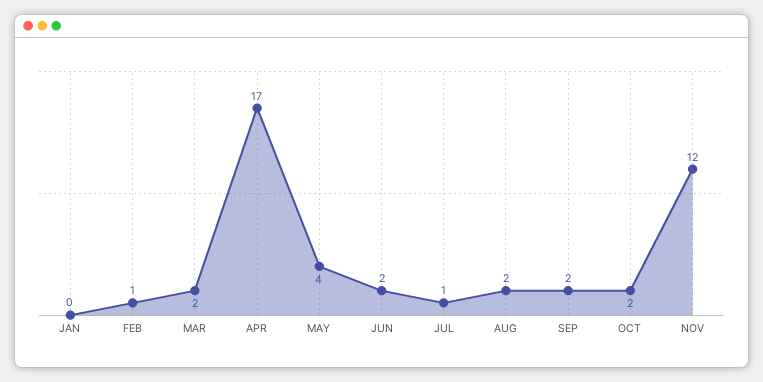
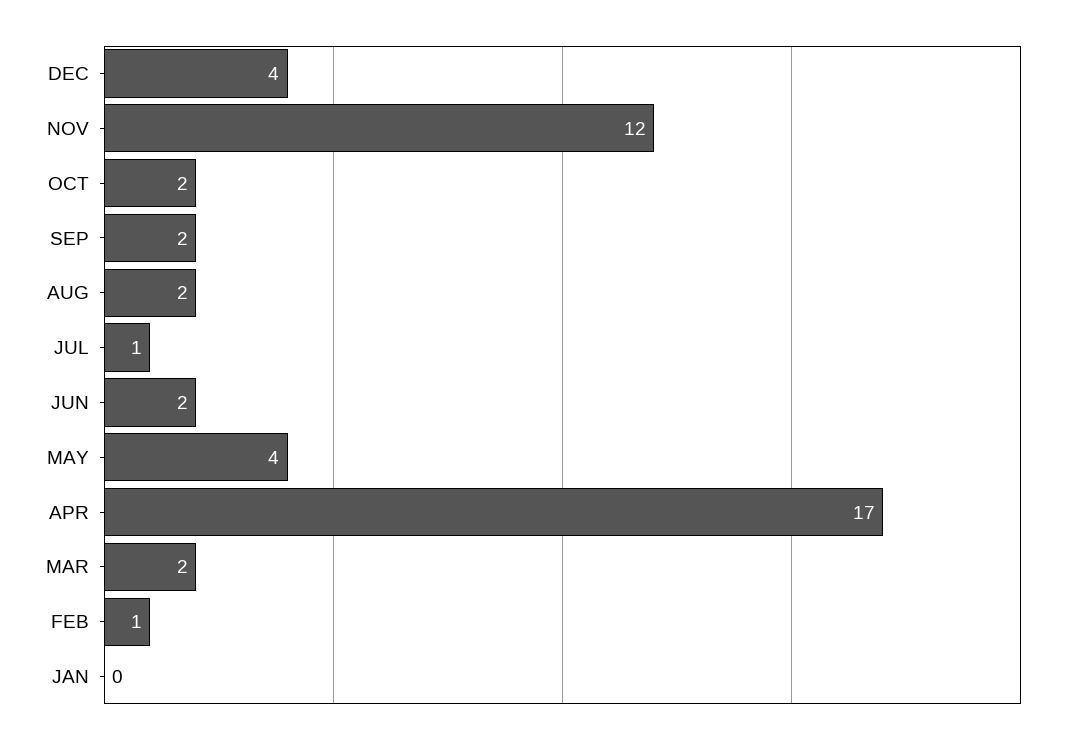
DEC: none -> 4

